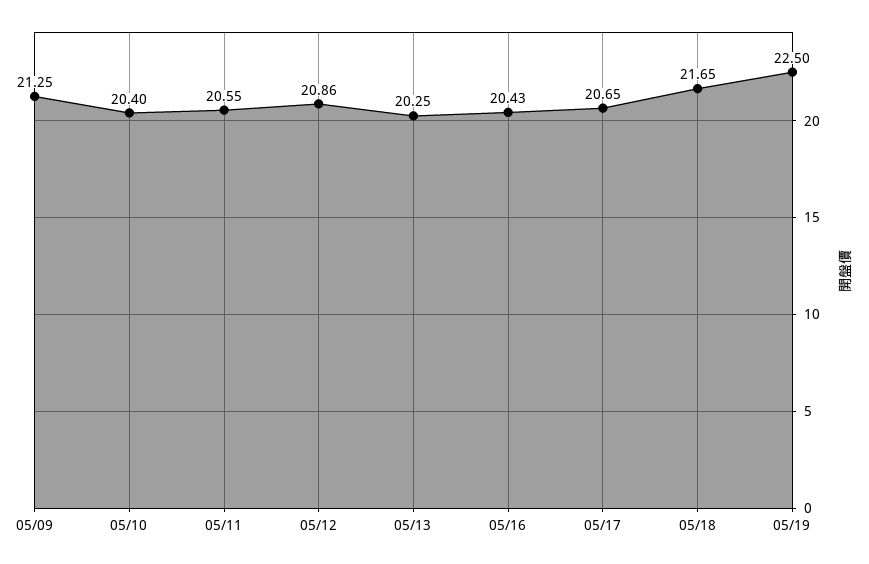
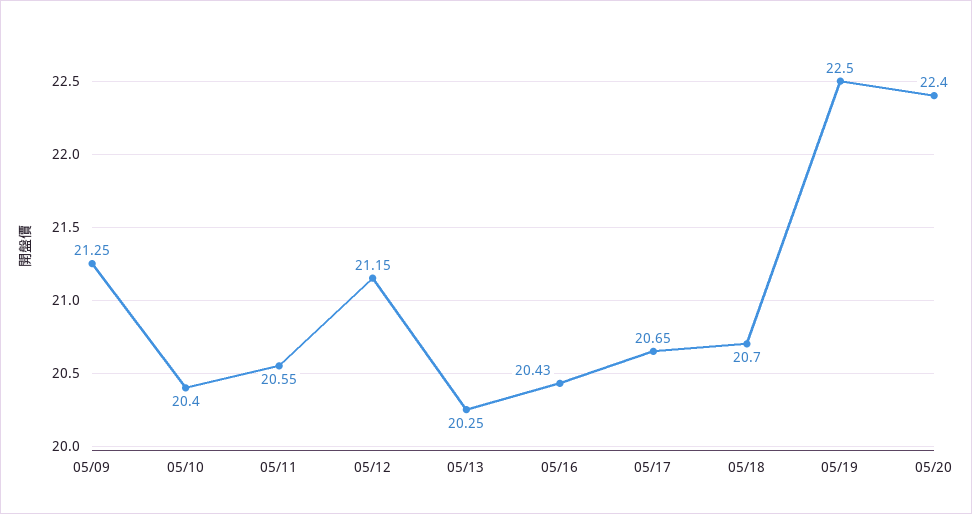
05/12: 20.86 -> 21.15
05/18: 21.65 -> 20.7
05/20: none -> 22.4

